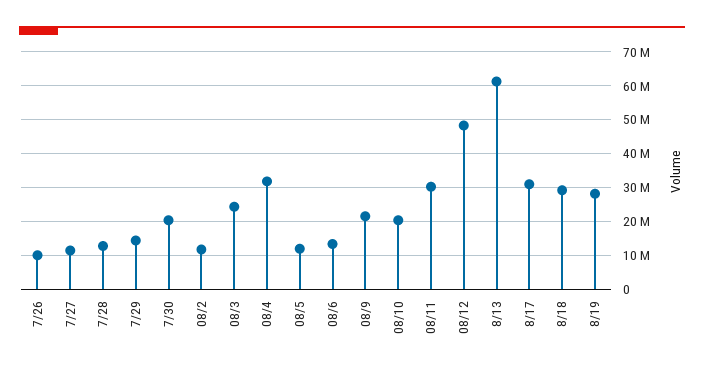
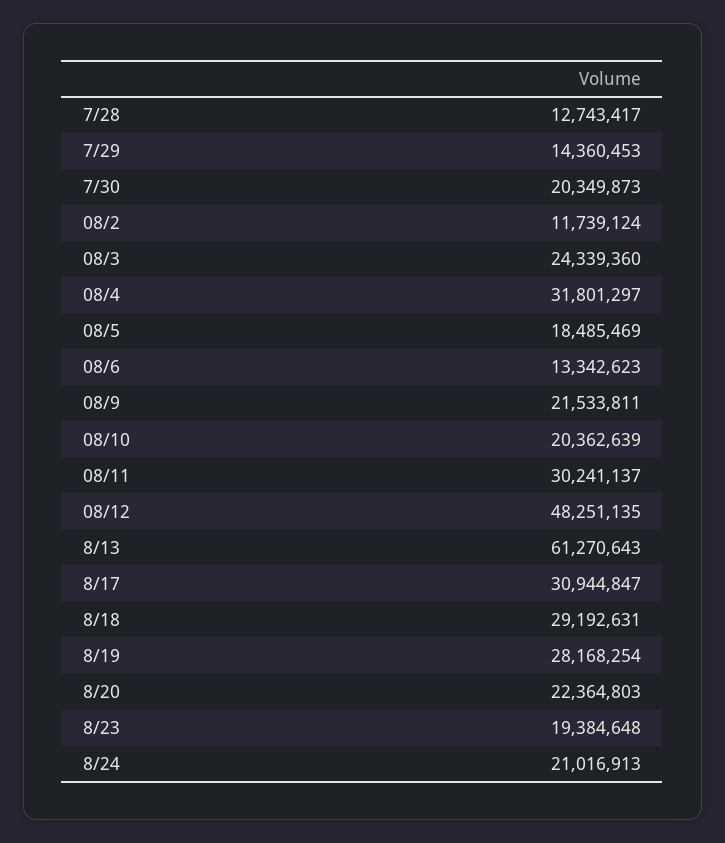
7/26: 10000000 -> none
7/27: 12000000 -> none
08/5: 12000000 -> 18485469
8/20: none -> 22364803
8/23: none -> 19384648
8/24: none -> 21016913

